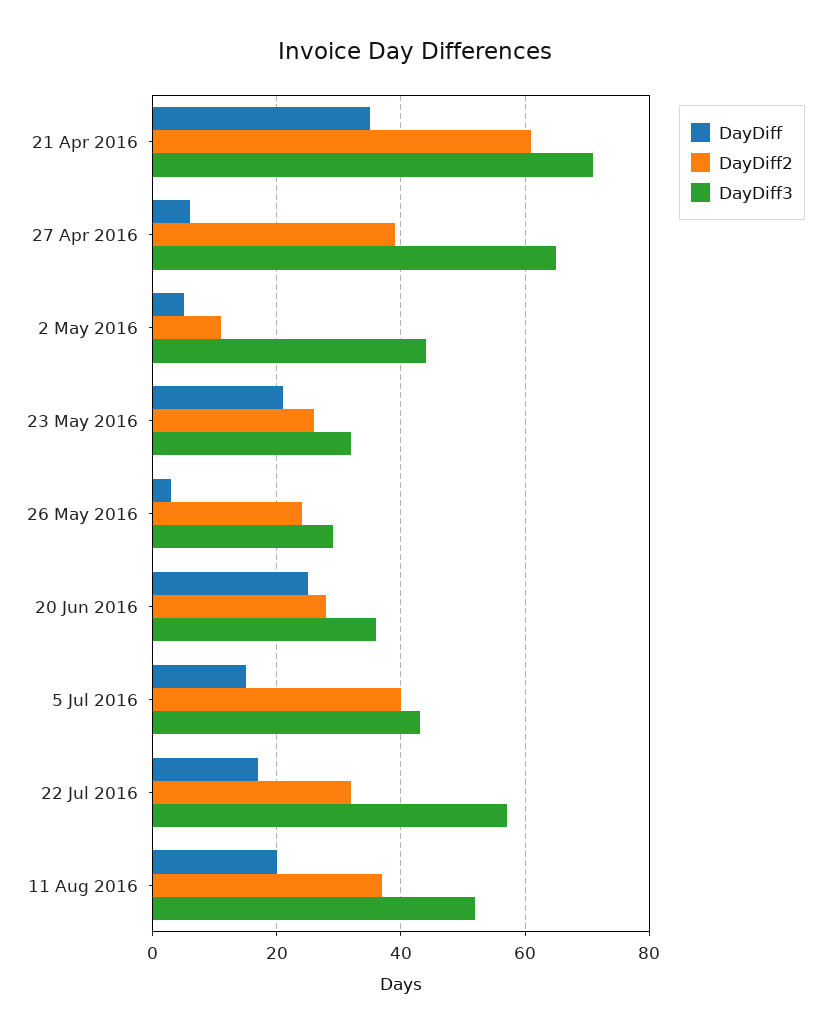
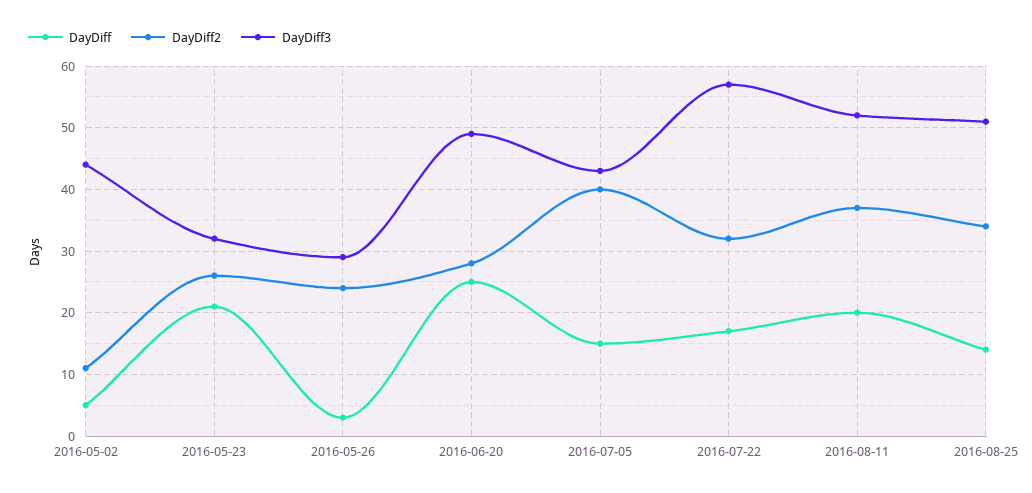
DayDiff, 21 Apr 2016: 35 -> none
DayDiff2, 21 Apr 2016: 60 -> none
DayDiff3, 21 Apr 2016: 70 -> none
DayDiff, 27 Apr 2016: 5 -> none
DayDiff2, 27 Apr 2016: 40 -> none
DayDiff3, 27 Apr 2016: 65 -> none
DayDiff3, 20 Jun 2016: 35 -> 49
DayDiff, 2016-08-25: none -> 14
DayDiff2, 2016-08-25: none -> 34
DayDiff3, 2016-08-25: none -> 51

